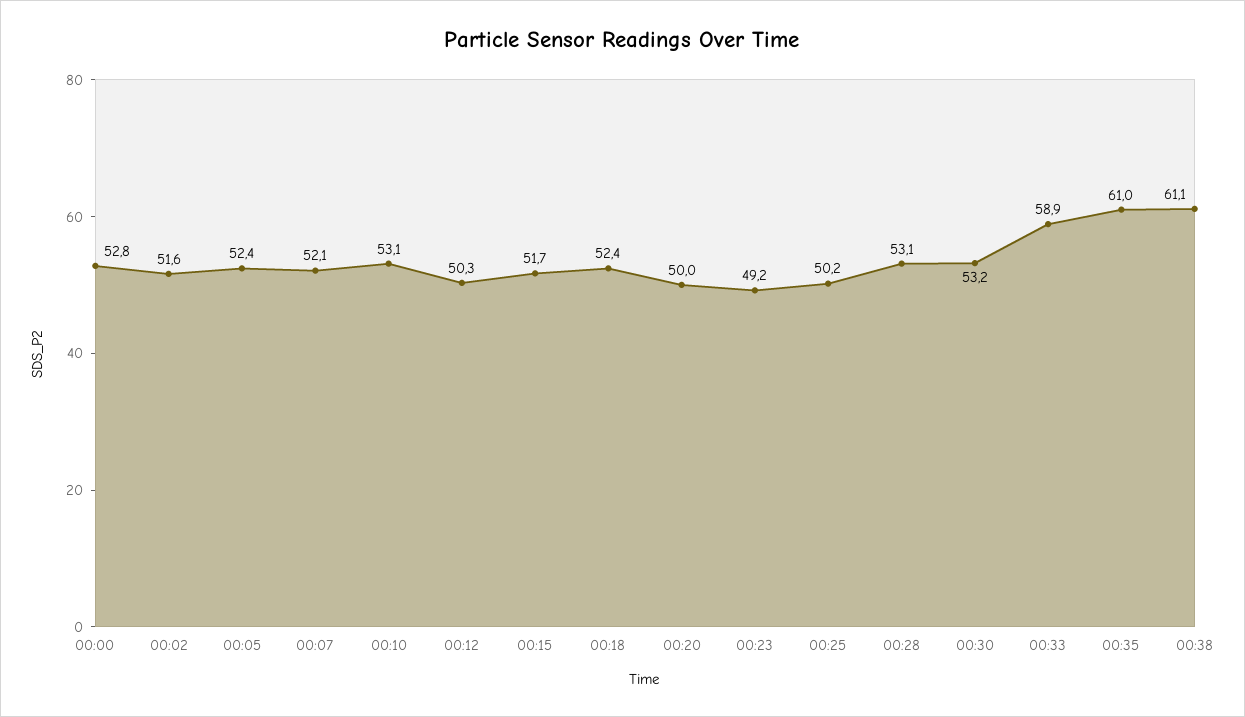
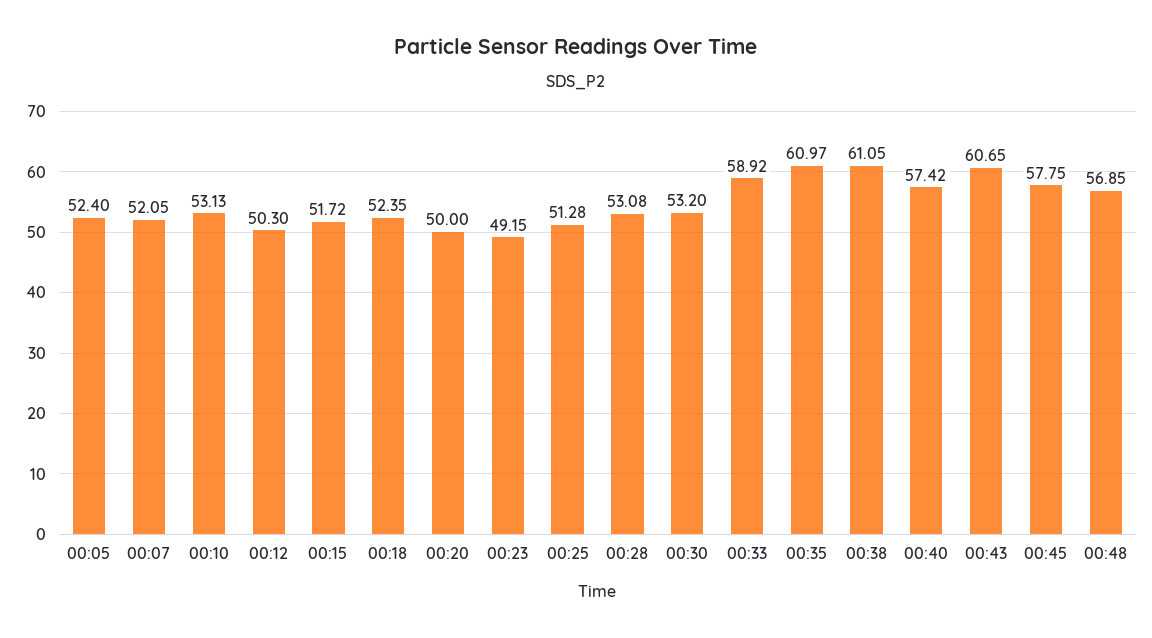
00:00: 52.8 -> none
00:02: 51.6 -> none
00:25: 50.2 -> 51.28
00:40: none -> 57.42
00:43: none -> 60.65
00:45: none -> 57.75
00:48: none -> 56.85

